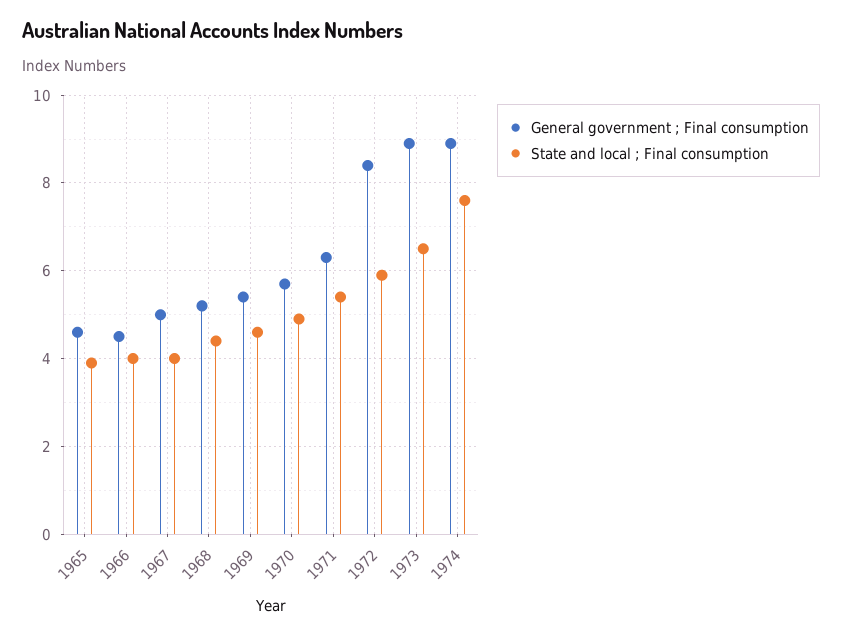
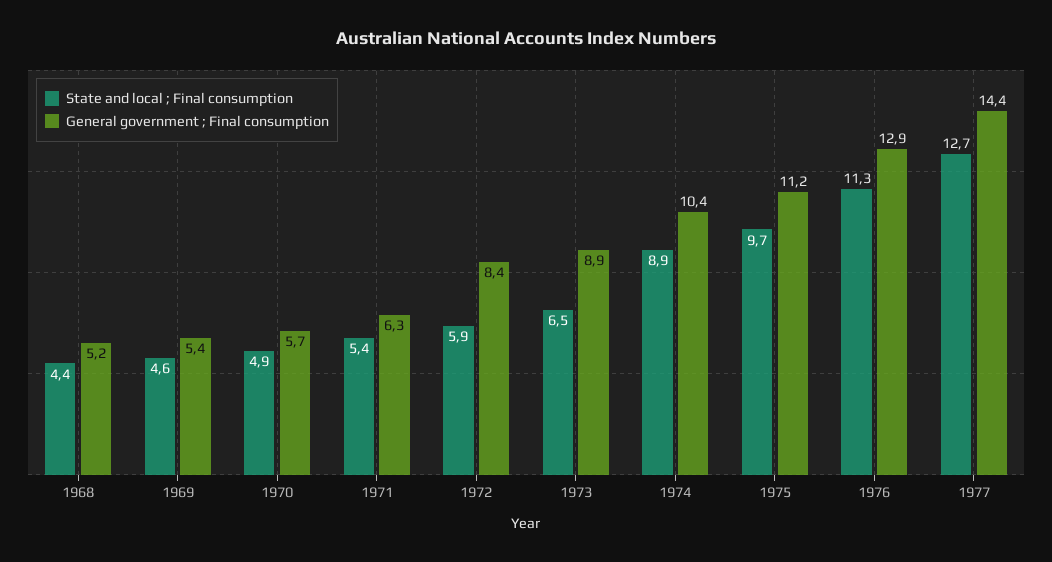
General government ; Final consumption, 1965: 4.5 -> none
State and local ; Final consumption, 1965: 4 -> none
General government ; Final consumption, 1966: 4.5 -> none
State and local ; Final consumption, 1966: 4 -> none
General government ; Final consumption, 1967: 5 -> none
State and local ; Final consumption, 1967: 4 -> none
General government ; Final consumption, 1974: 9 -> 10.4
State and local ; Final consumption, 1974: 7.5 -> 8.9
State and local ; Final consumption, 1975: none -> 9.7
General government ; Final consumption, 1975: none -> 11.2
State and local ; Final consumption, 1976: none -> 11.3
General government ; Final consumption, 1976: none -> 12.9
State and local ; Final consumption, 1977: none -> 12.7
General government ; Final consumption, 1977: none -> 14.4

